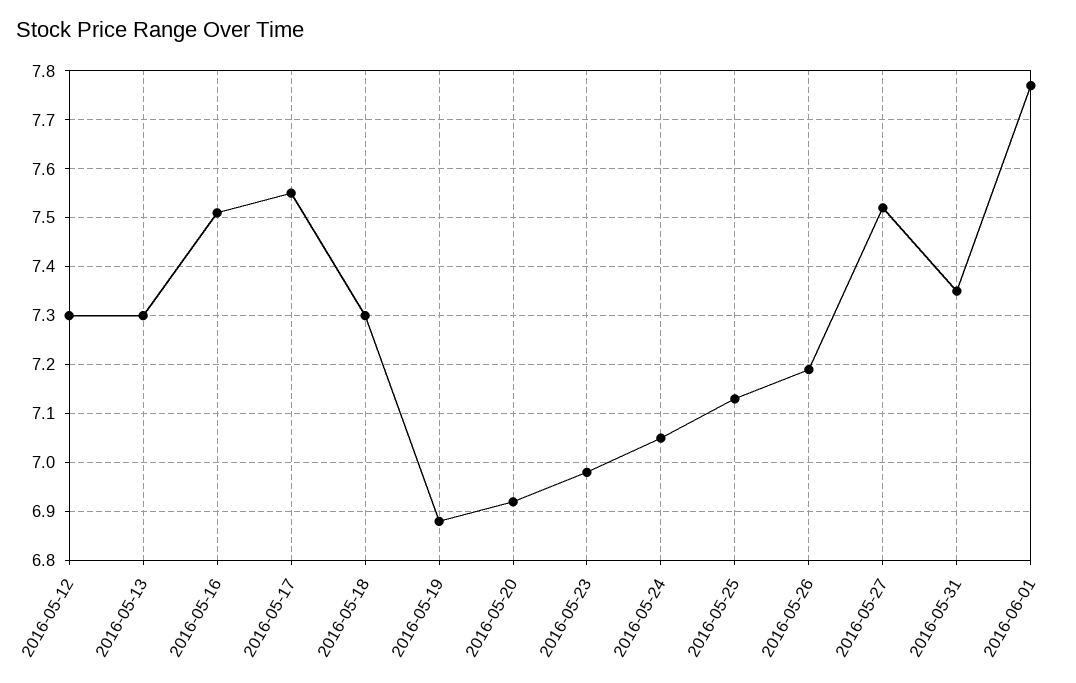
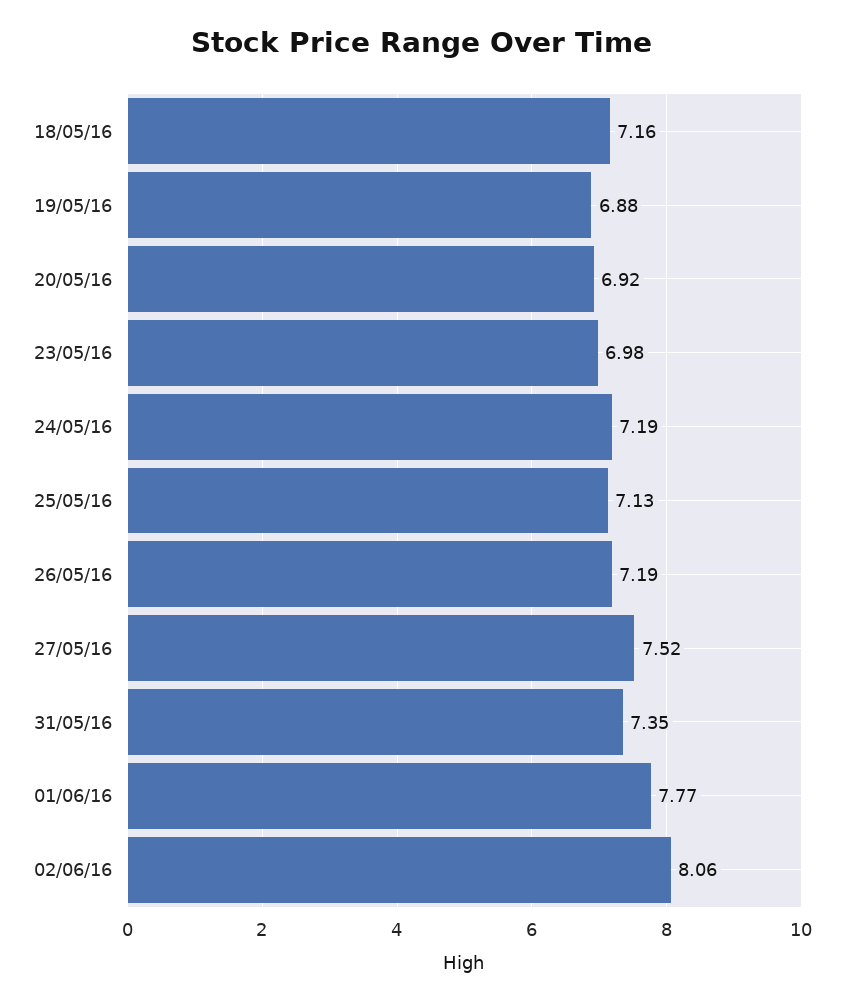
2016-05-12: 7.3 -> none
2016-05-13: 7.3 -> none
2016-05-16: 7.5 -> none
2016-05-17: 7.55 -> none
2016-05-18: 7.3 -> 7.16
2016-05-24: 7.05 -> 7.19
02/06/16: none -> 8.06

